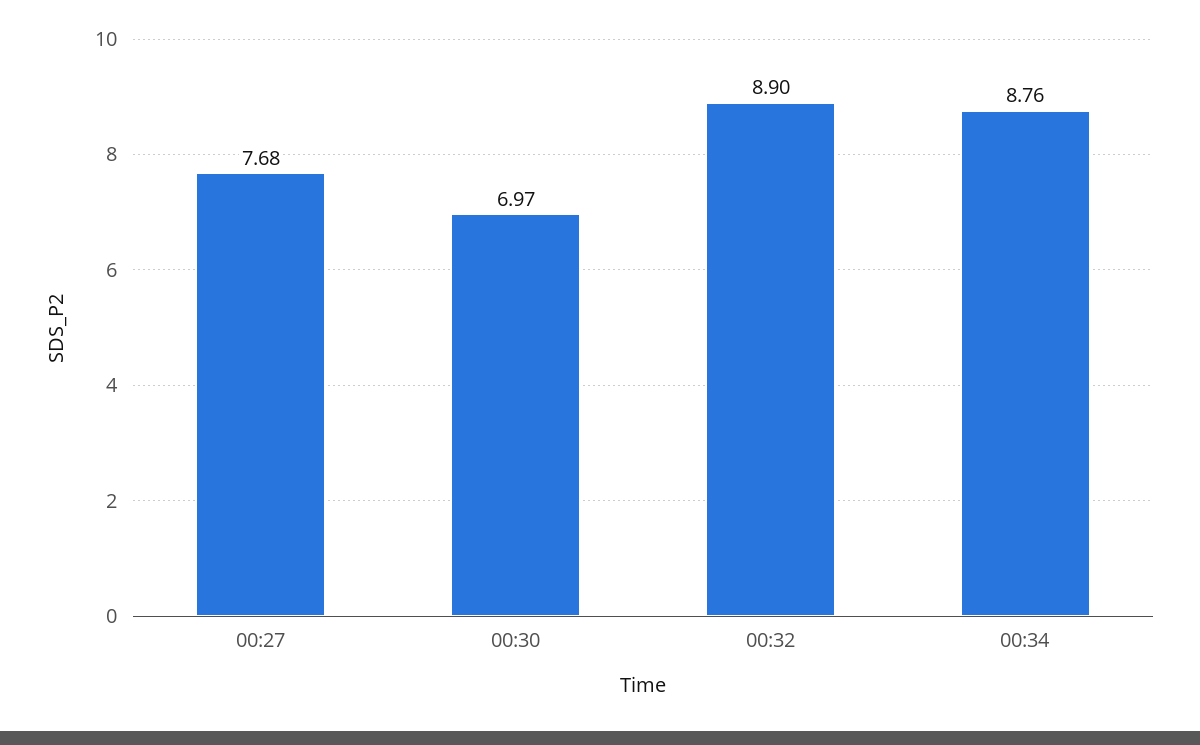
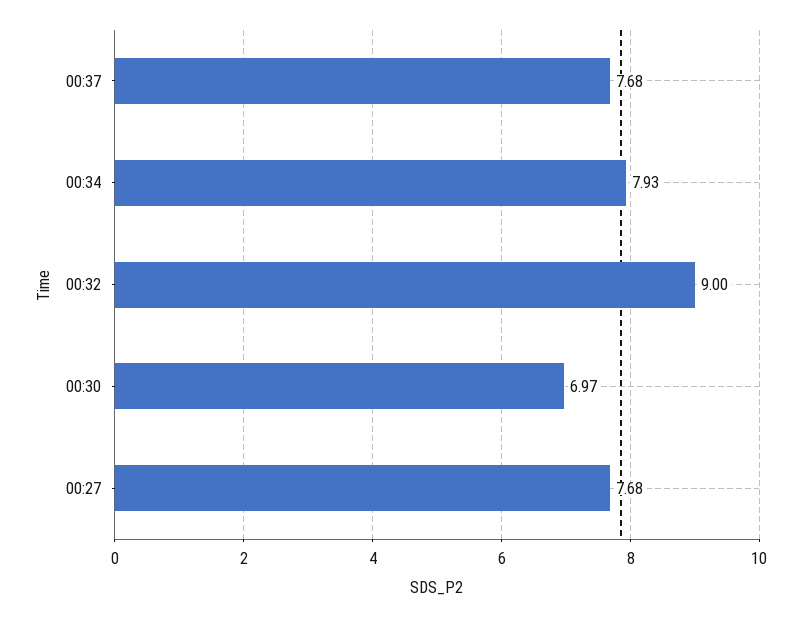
00:32: 8.9 -> 9
00:34: 8.76 -> 7.93
00:37: none -> 7.68

